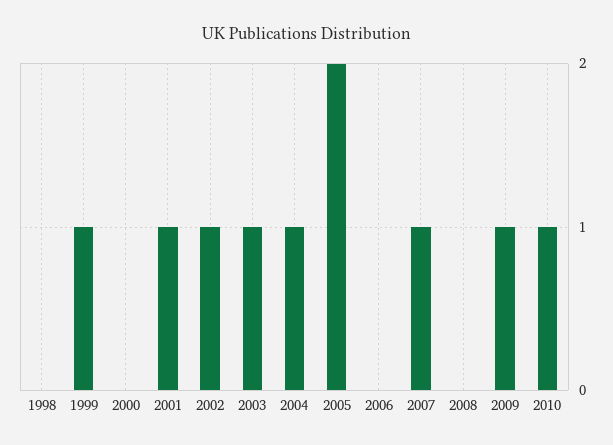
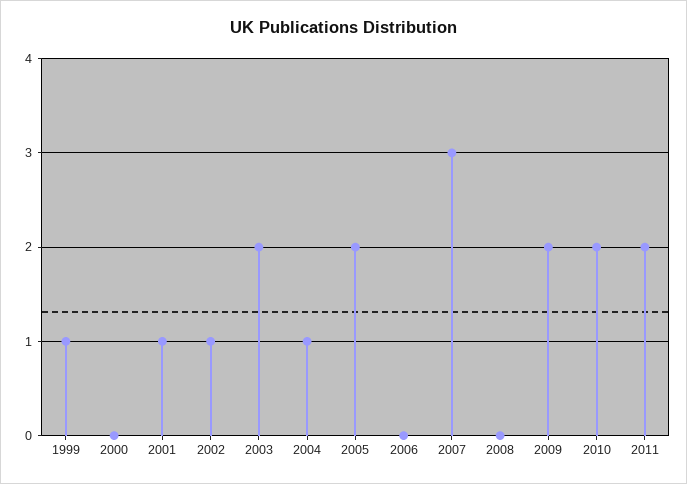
1998: 0 -> none
2003: 1 -> 2
2007: 1 -> 3
2009: 1 -> 2
2010: 1 -> 2
2011: none -> 2

